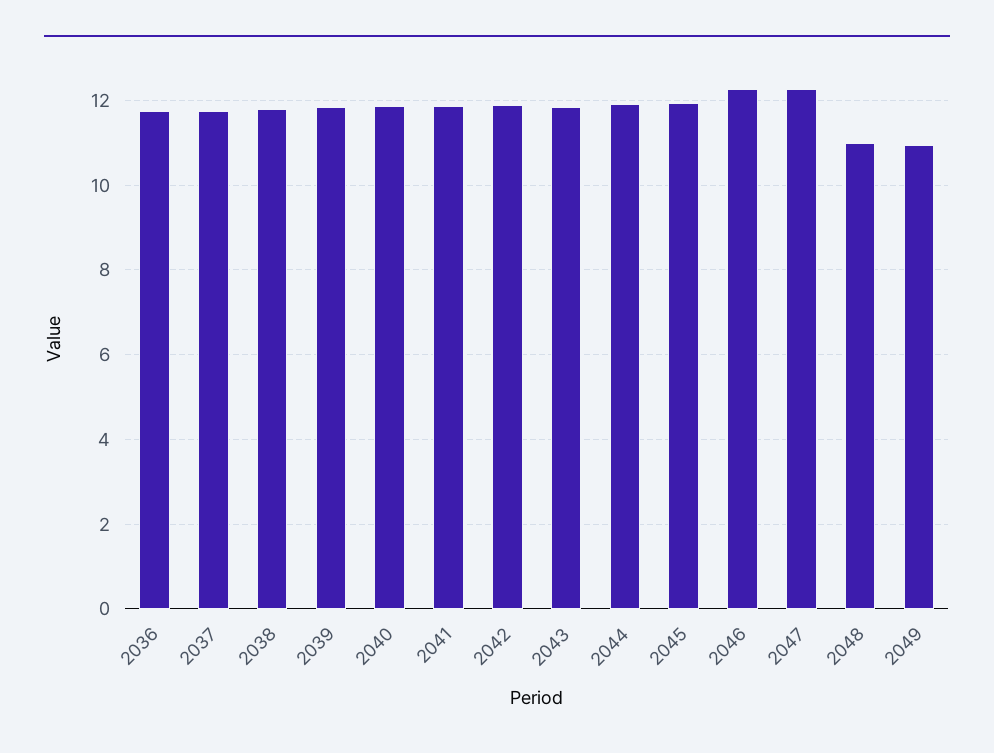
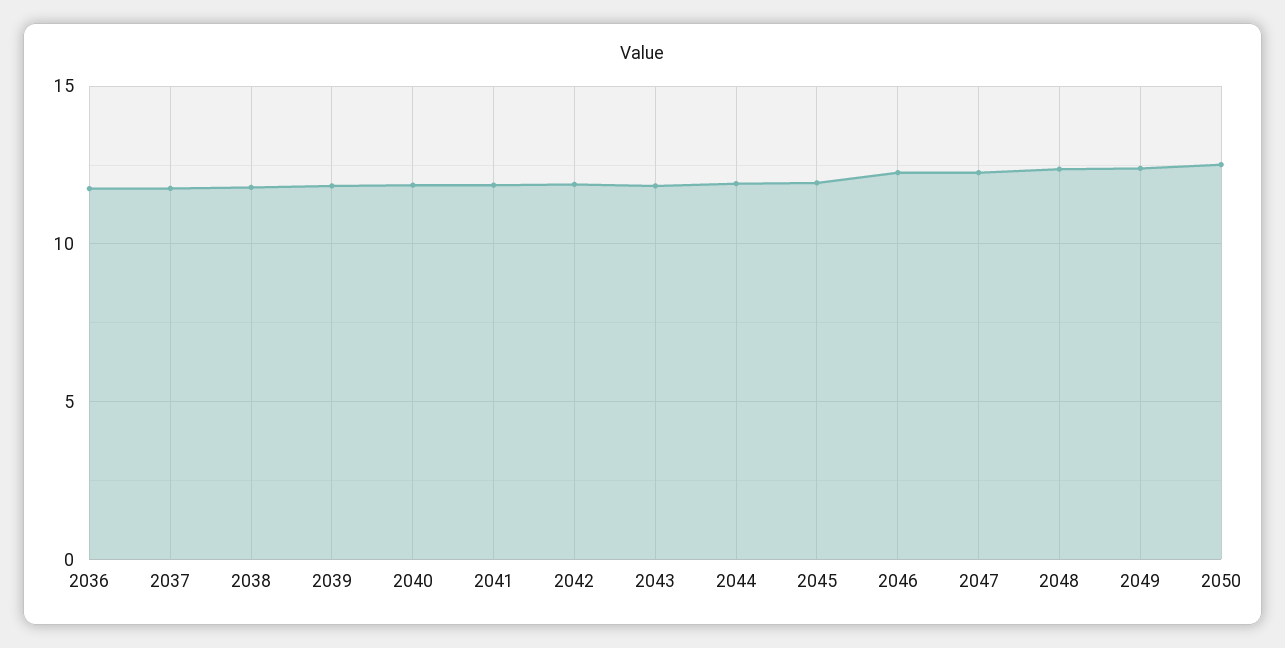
2048: 11 -> 12.5
2049: 11 -> 12.5
2050: none -> 12.5

